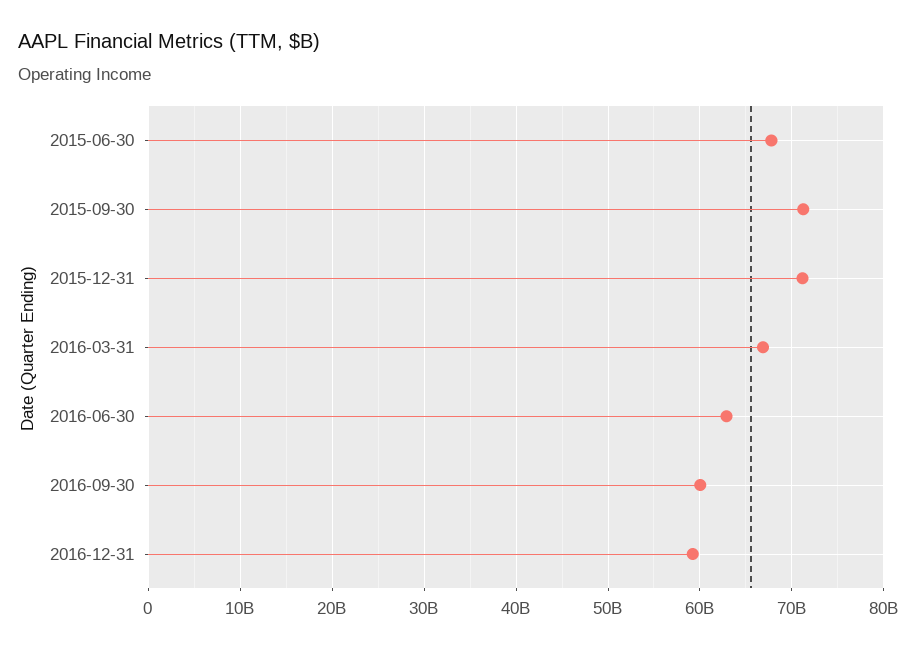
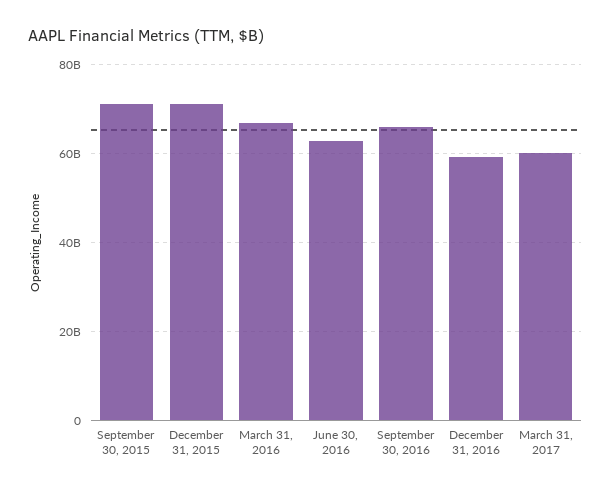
2015-06-30: 68000000000 -> none
2016-09-30: 60000000000 -> 66000000000
March 31, 2017: none -> 60000000000

